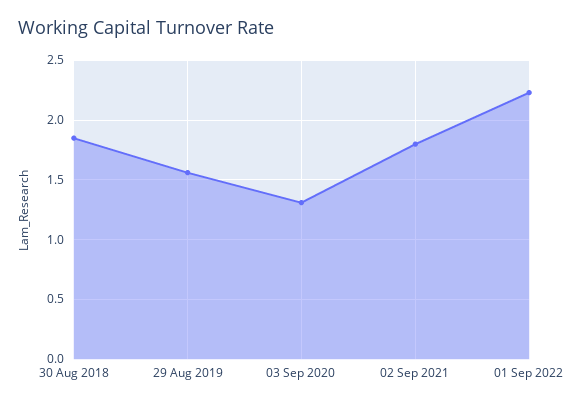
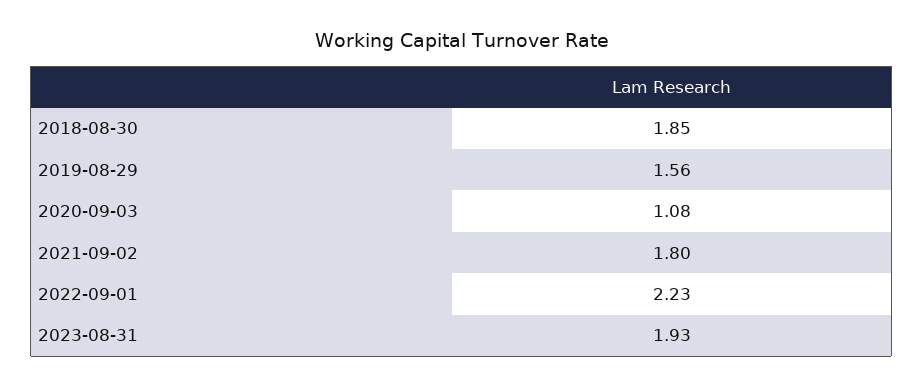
03 Sep 2020: 1.3 -> 1.08
2023-08-31: none -> 1.93

